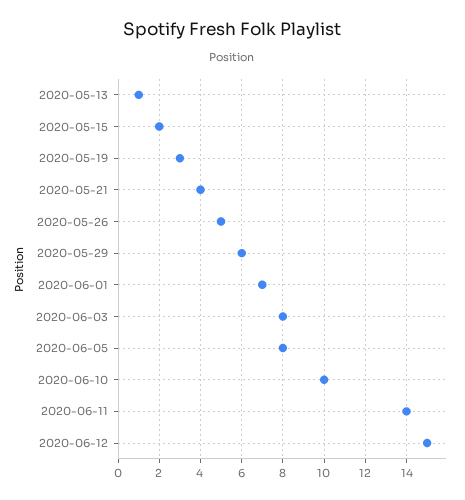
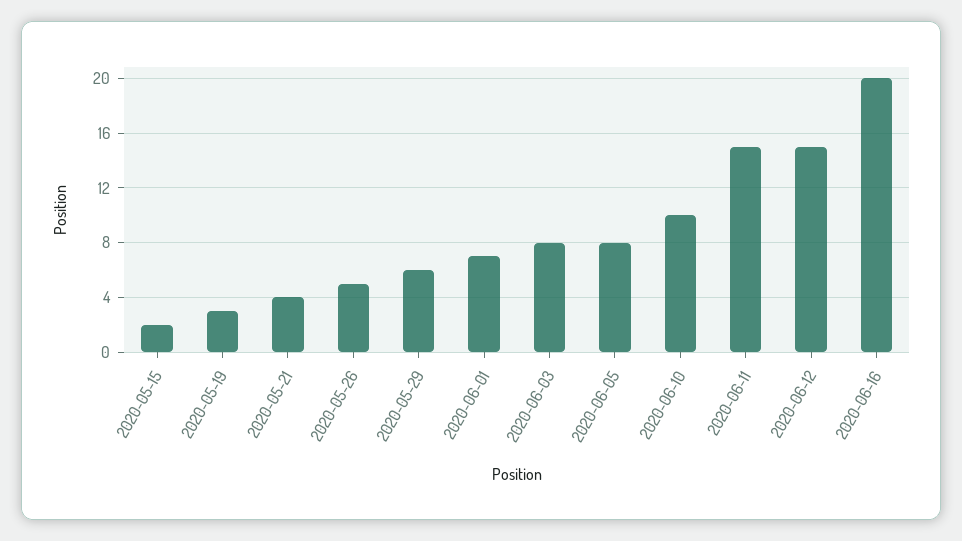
2020-05-13: 1 -> none
2020-06-11: 14 -> 15
2020-06-16: none -> 20

